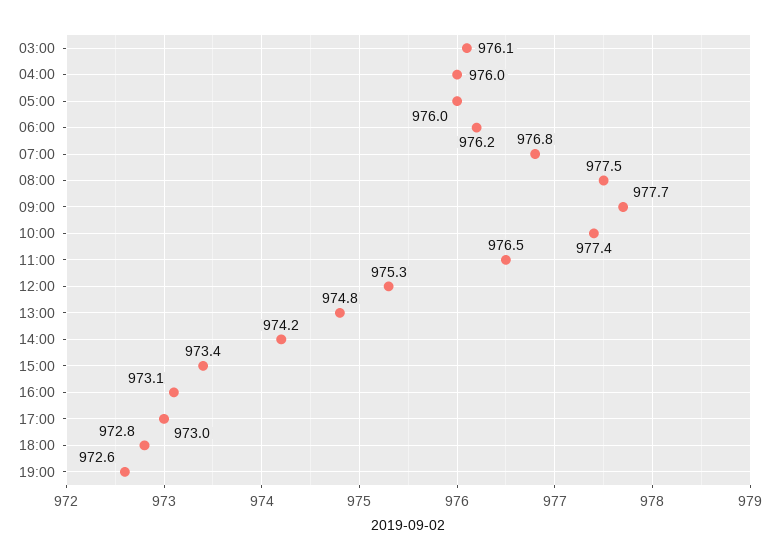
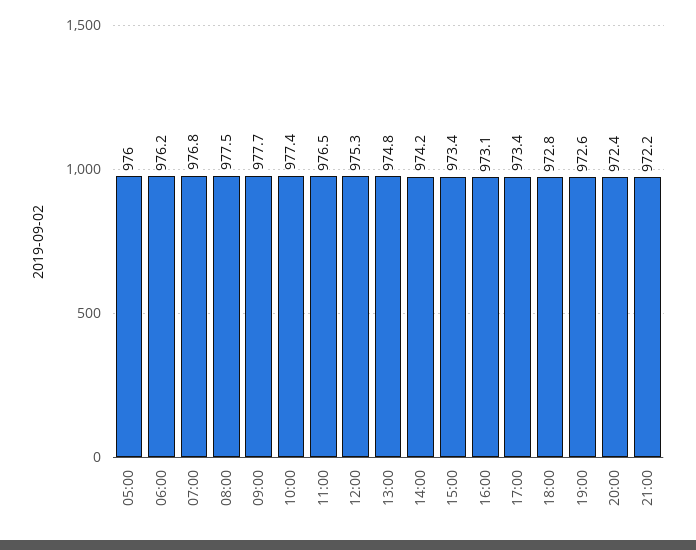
03:00: 976.1 -> none
04:00: 976 -> none
17:00: 973 -> 973.4
20:00: none -> 972.4
21:00: none -> 972.2

